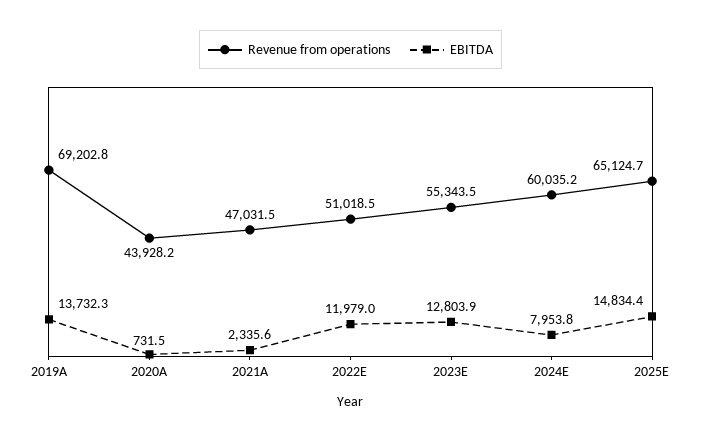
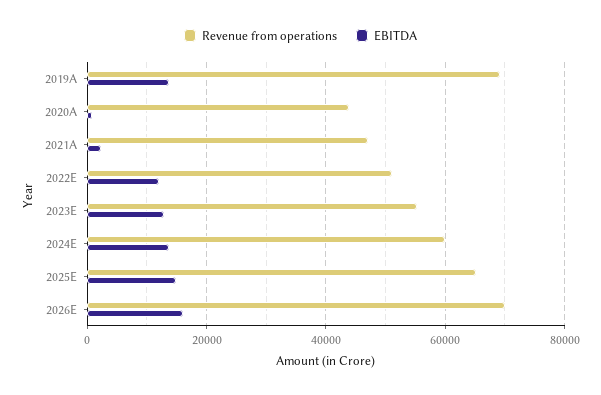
EBITDA, 2024E: 7953.8 -> 14000
Revenue from operations, 2026E: none -> 70000
EBITDA, 2026E: none -> 16000

